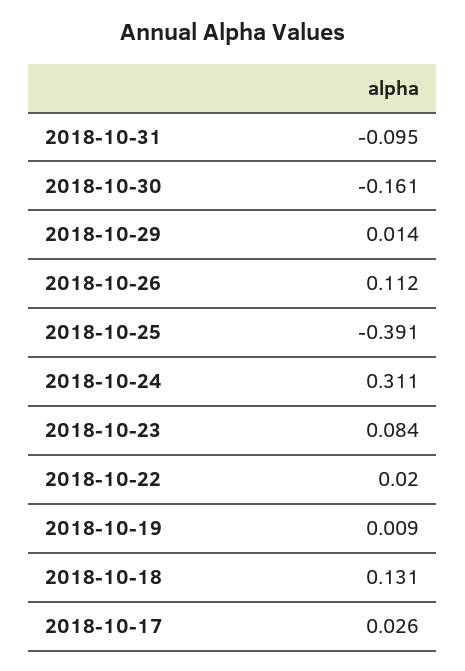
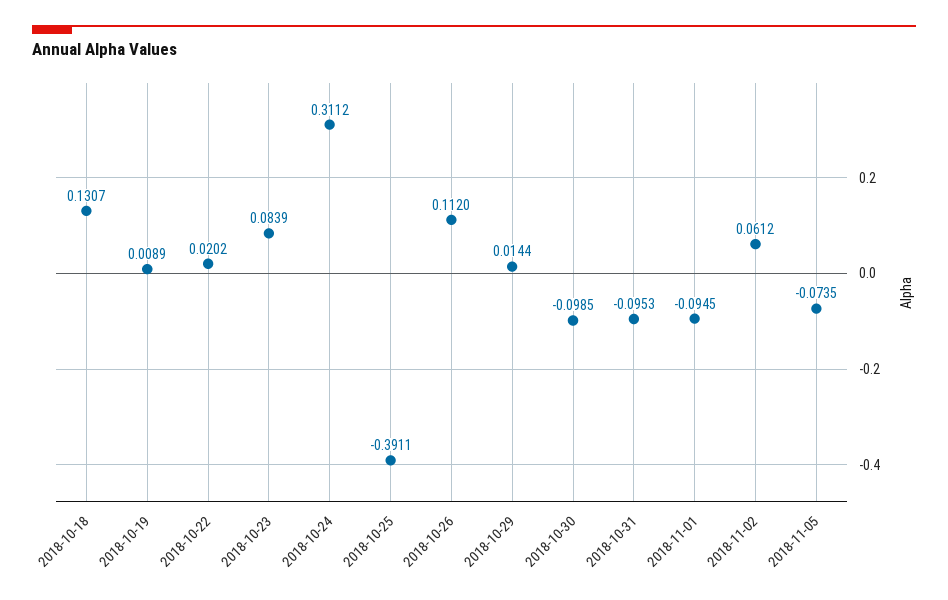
2018-10-30: -0.161 -> -0.0985
2018-10-17: 0.026 -> none
2018-11-01: none -> -0.0945
2018-11-02: none -> 0.0612
2018-11-05: none -> -0.0735

